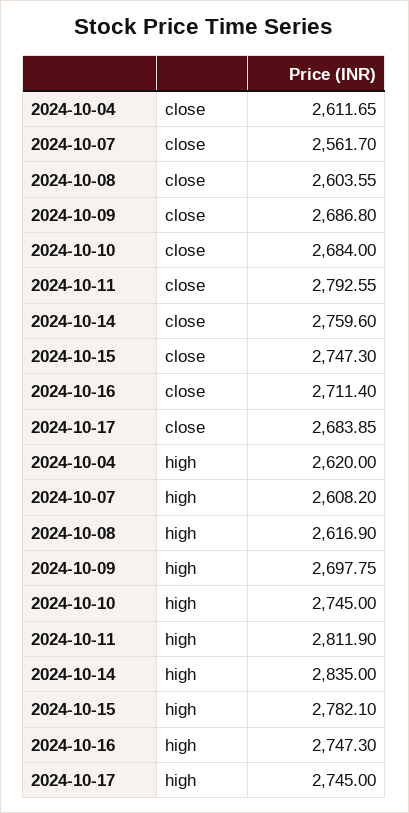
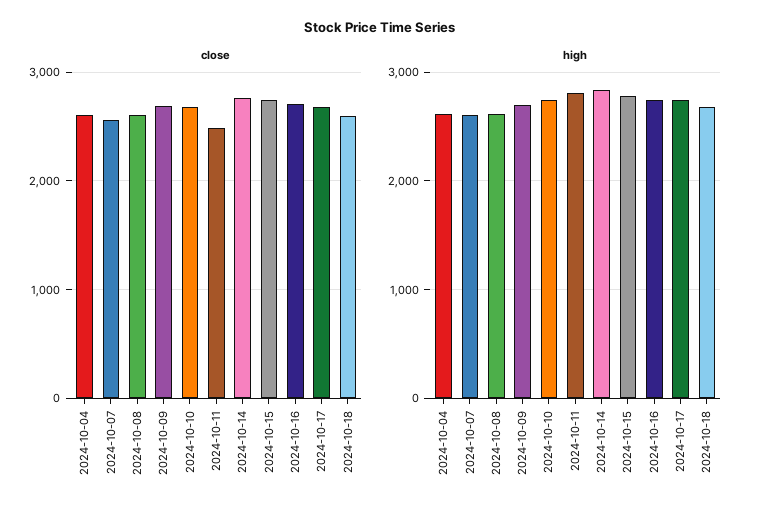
close, 2024-10-11: 2792.55 -> 2500
close, 2024-10-18: none -> 2600
high, 2024-10-18: none -> 2700

